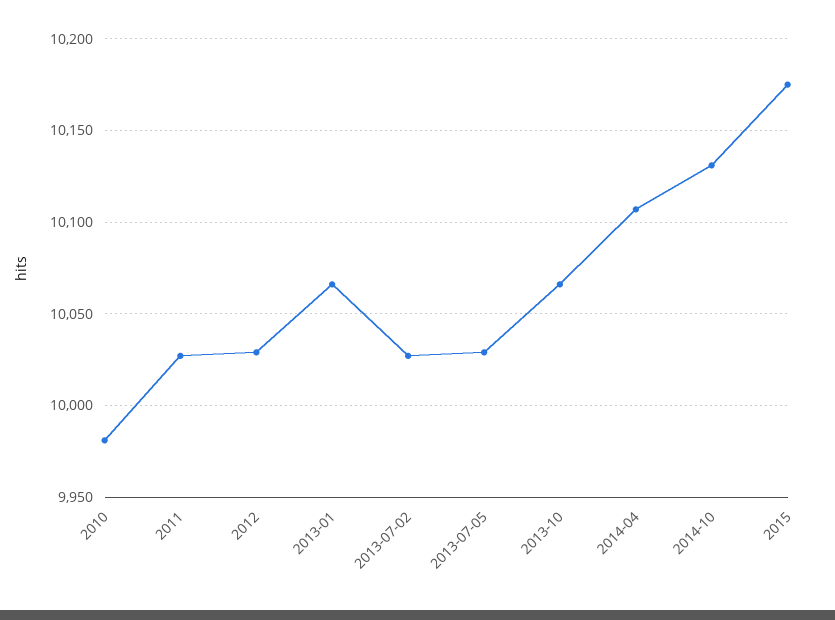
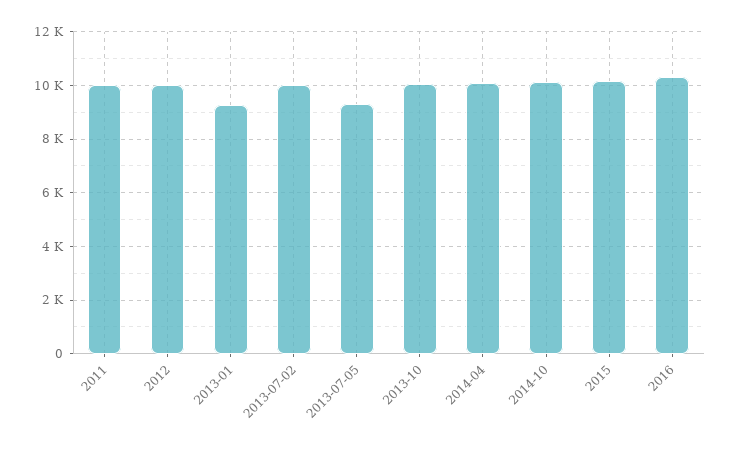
2010: 9980 -> none
2013-01: 10065 -> 9250
2013-07-05: 10030 -> 9250
2016: none -> 10250

